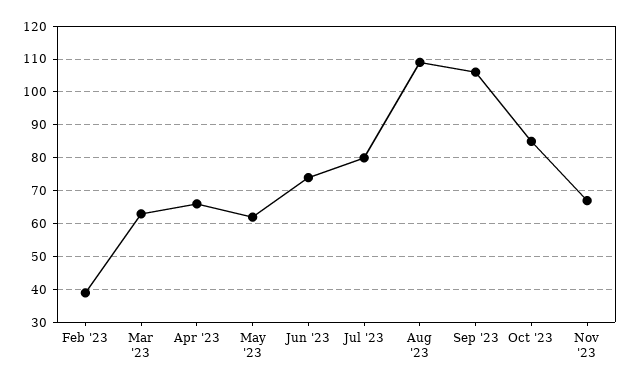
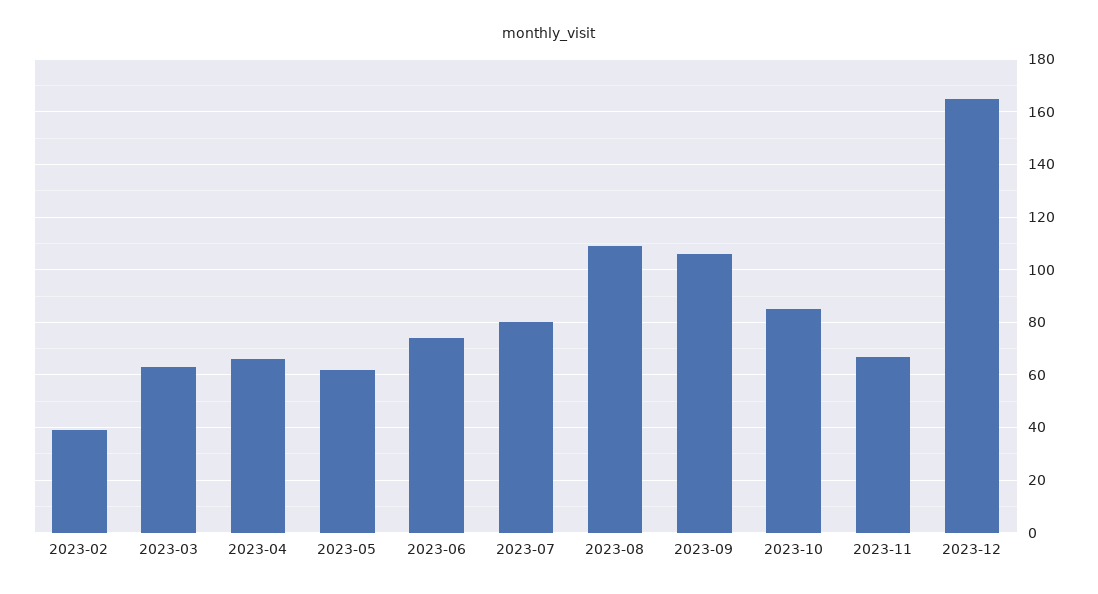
2023-12: none -> 165

